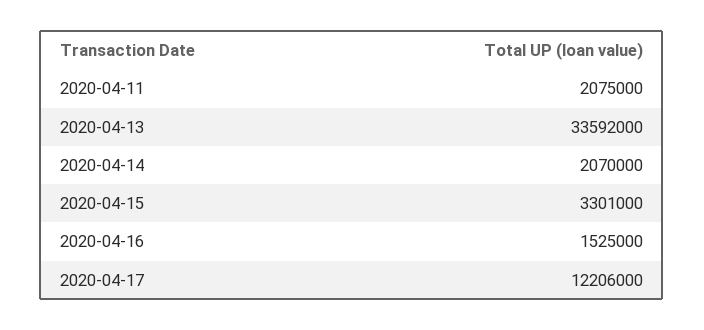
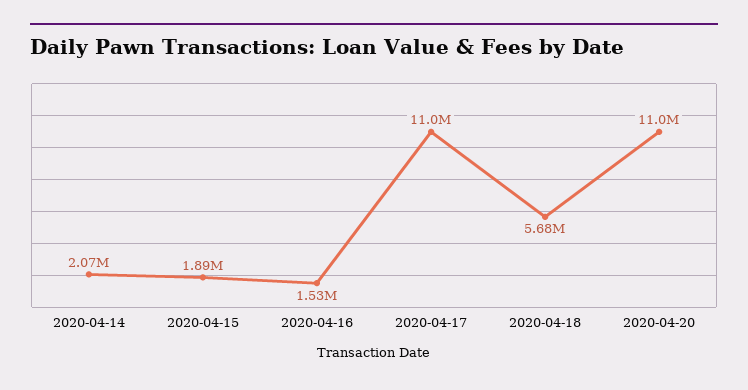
2020-04-11: 2075000 -> none
2020-04-13: 33592000 -> none
2020-04-15: 3301000 -> 1890000
2020-04-17: 12206000 -> 11000000
2020-04-18: none -> 5680000
2020-04-20: none -> 11000000

